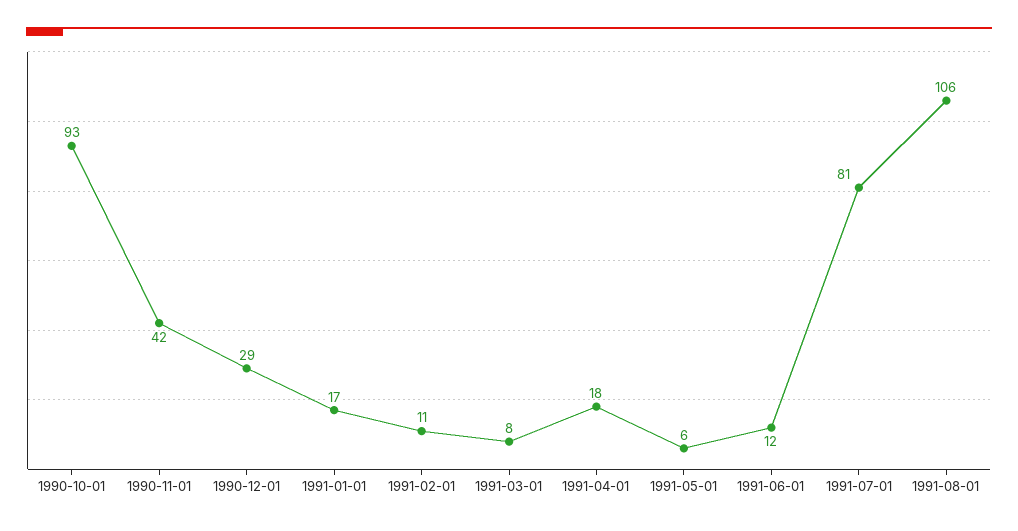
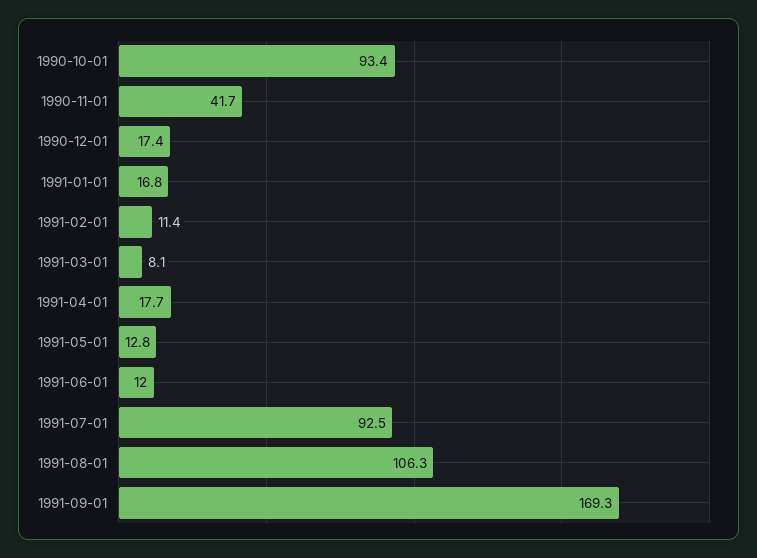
1990-12-01: 29 -> 17.4
1991-05-01: 6 -> 12.8
1991-07-01: 81 -> 92.5
1991-09-01: none -> 169.3

